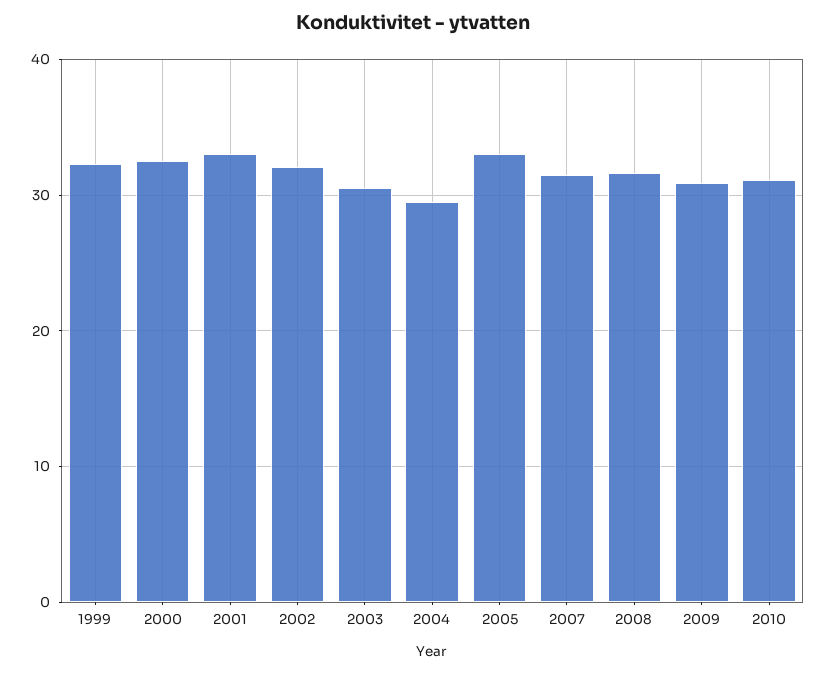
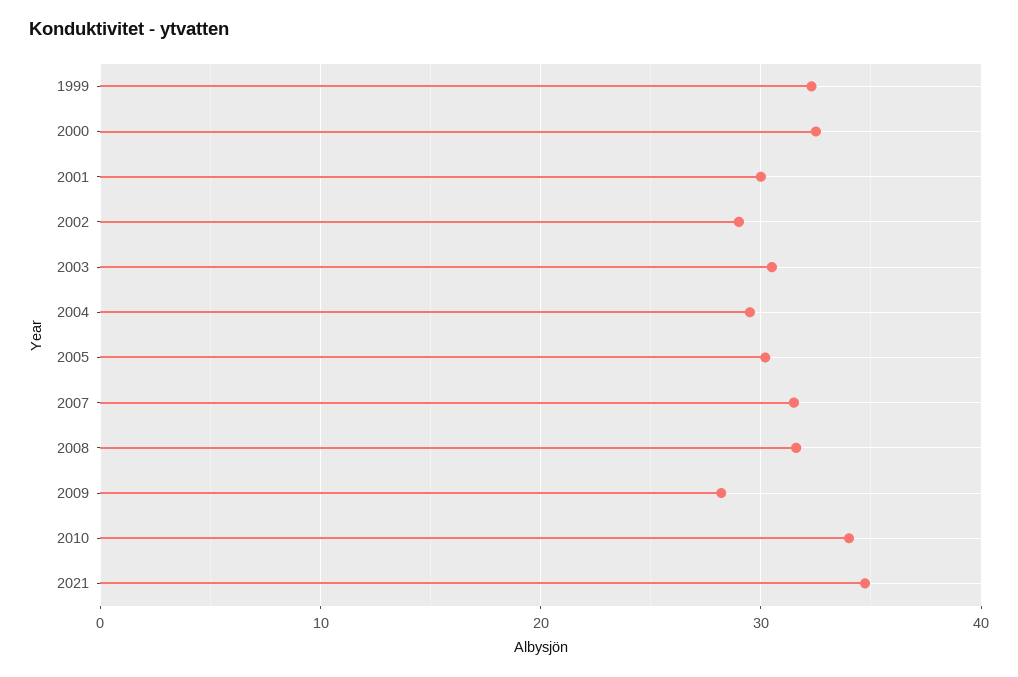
2001: 33 -> 30
2002: 32 -> 29
2005: 33 -> 30
2009: 31 -> 28
2010: 31 -> 34
2021: none -> 35

